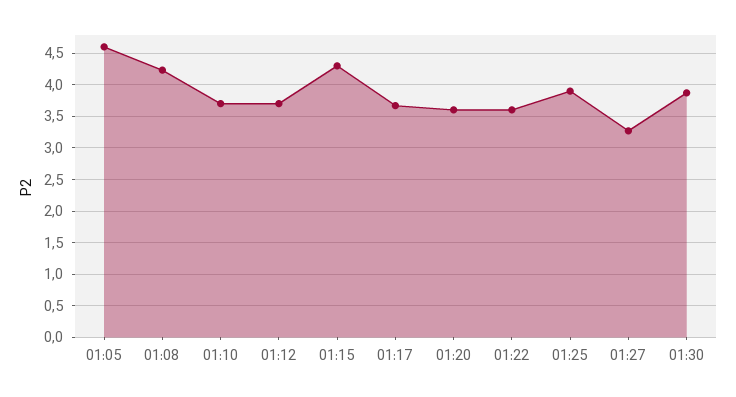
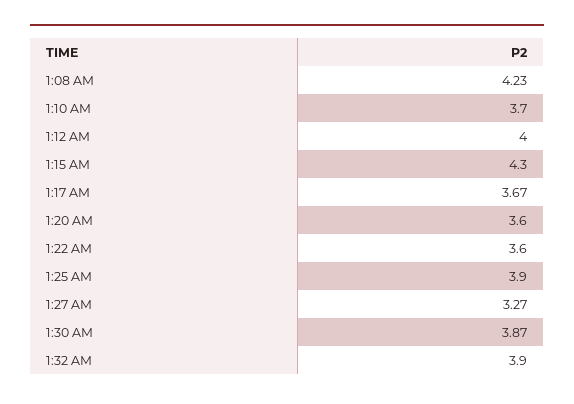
01:05: 4.6 -> none
01:12: 3.7 -> 4
1:32 AM: none -> 3.9

